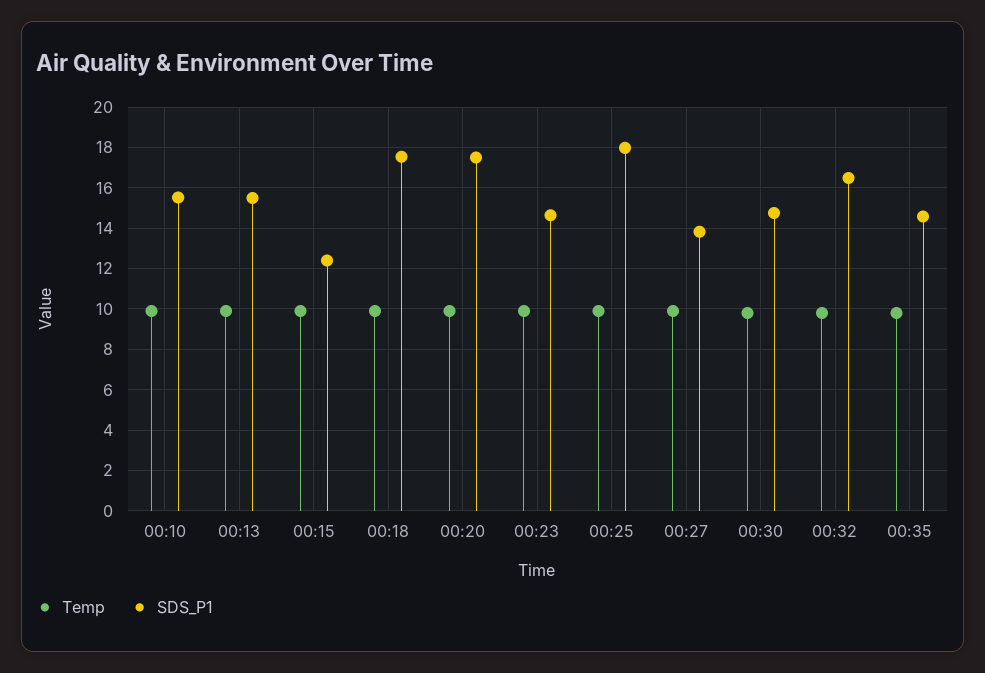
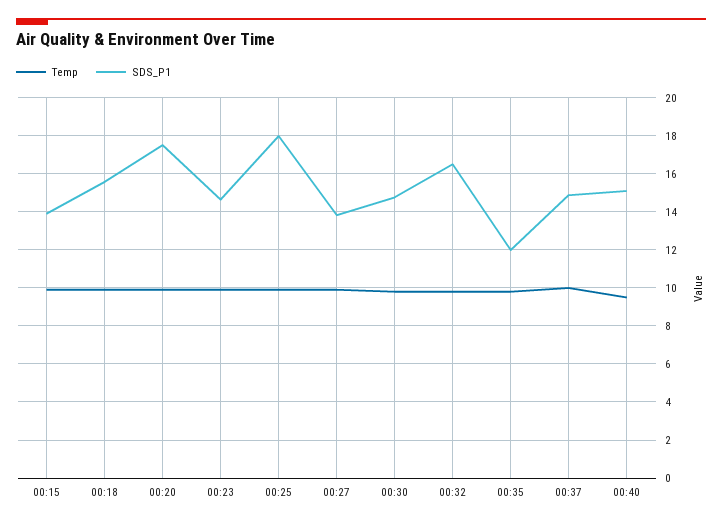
Temp, 00:10: 10 -> none
SDS_P1, 00:10: 15.5 -> none
Temp, 00:13: 10 -> none
SDS_P1, 00:13: 15.5 -> none
SDS_P1, 00:15: 12.5 -> 14
SDS_P1, 00:18: 17.5 -> 15.5
SDS_P1, 00:35: 14.5 -> 12
Temp, 00:37: none -> 10
SDS_P1, 00:37: none -> 15
Temp, 00:40: none -> 9.5
SDS_P1, 00:40: none -> 15

